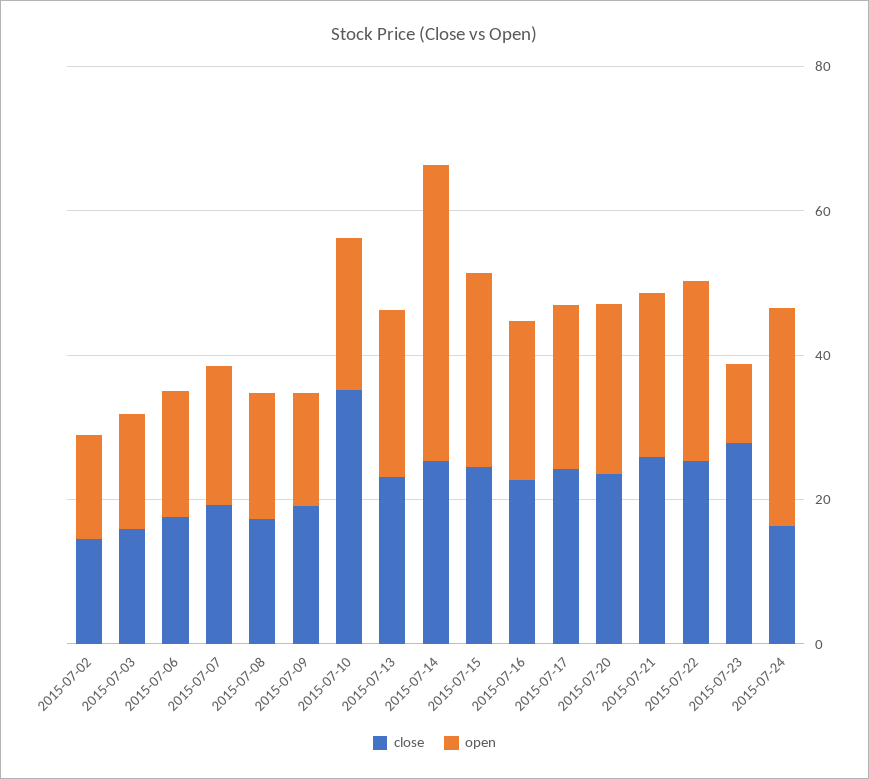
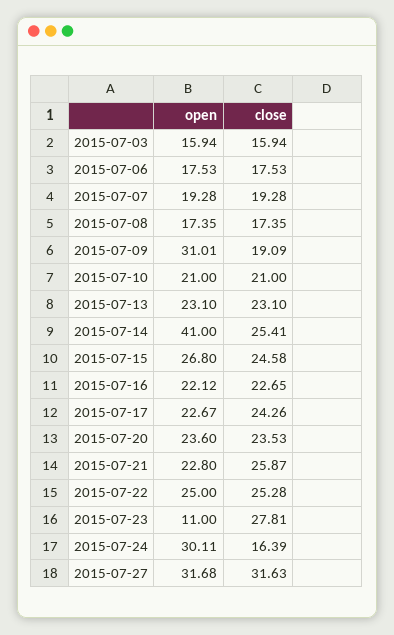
close, 2015-07-02: 15 -> none
open, 2015-07-02: 15 -> none
open, 2015-07-09: 15 -> 31.01
close, 2015-07-10: 35 -> 21
open, 2015-07-27: none -> 31.68
close, 2015-07-27: none -> 31.63

